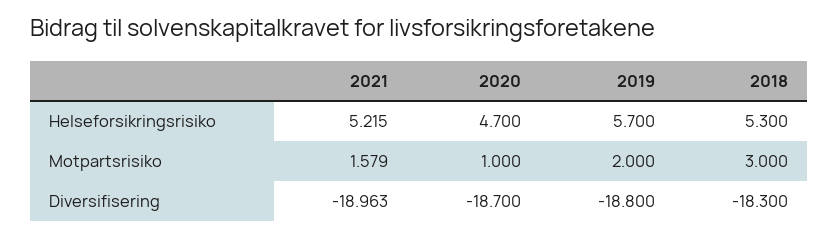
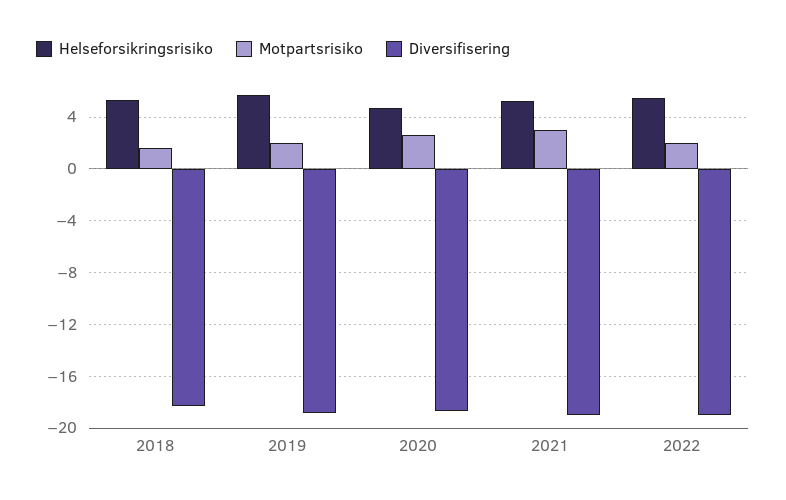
Motpartsrisiko, 2021: 1.579 -> 3
Motpartsrisiko, 2020: 1 -> 2.5
Motpartsrisiko, 2018: 3 -> 1.5
Helseforsikringsrisiko, 2022: none -> 5.5
Motpartsrisiko, 2022: none -> 2
Diversifisering, 2022: none -> -19

